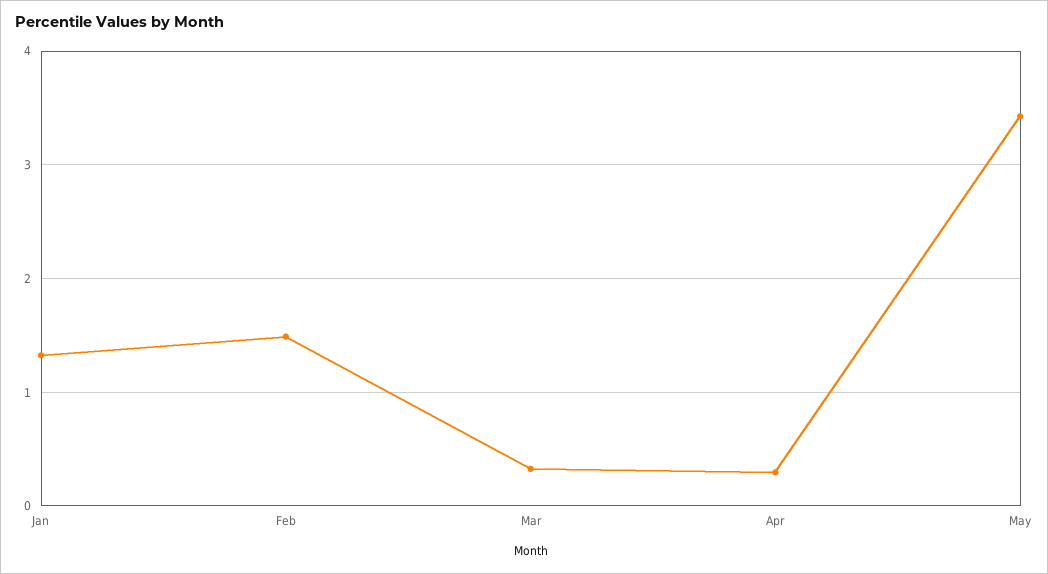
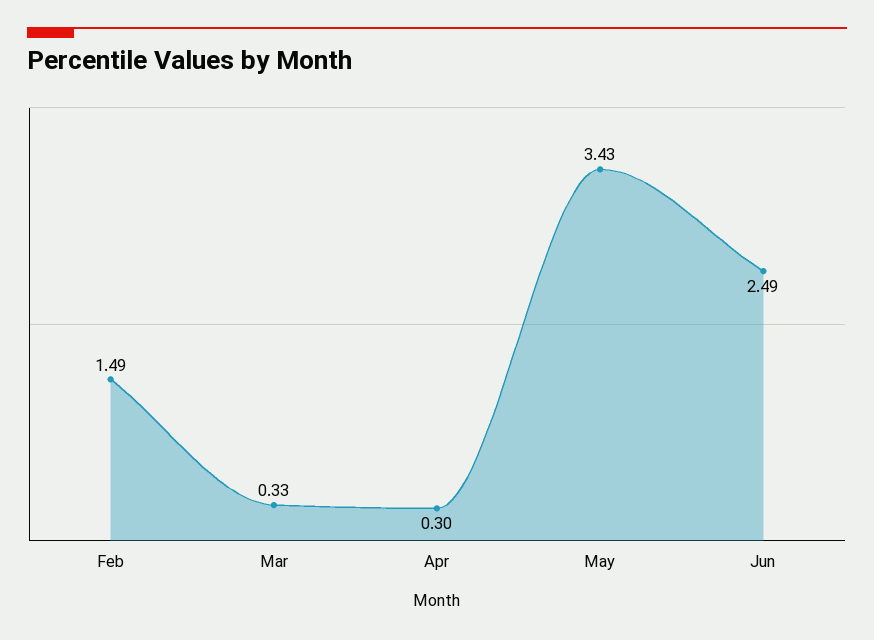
Jan: 1.3 -> none
Jun: none -> 2.49

